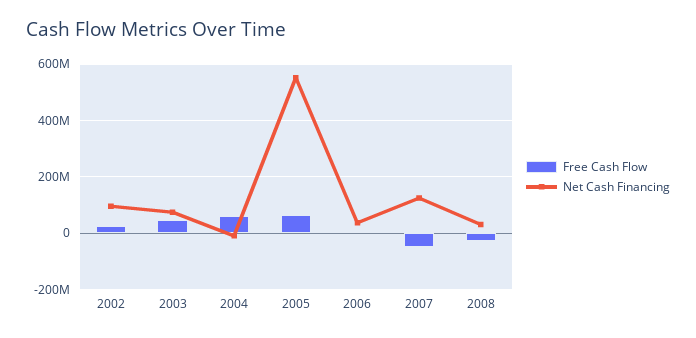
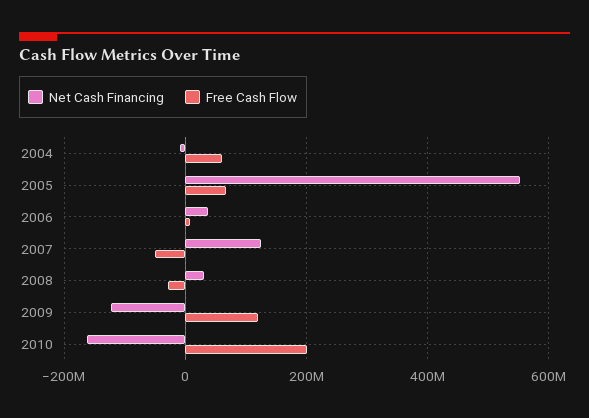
Free Cash Flow, 2002: 25000000 -> none
Net Cash Financing, 2002: 100000000 -> none
Free Cash Flow, 2003: 50000000 -> none
Net Cash Financing, 2003: 75000000 -> none
Net Cash Financing, 2009: none -> -120000000
Free Cash Flow, 2009: none -> 120000000
Net Cash Financing, 2010: none -> -160000000
Free Cash Flow, 2010: none -> 200000000

